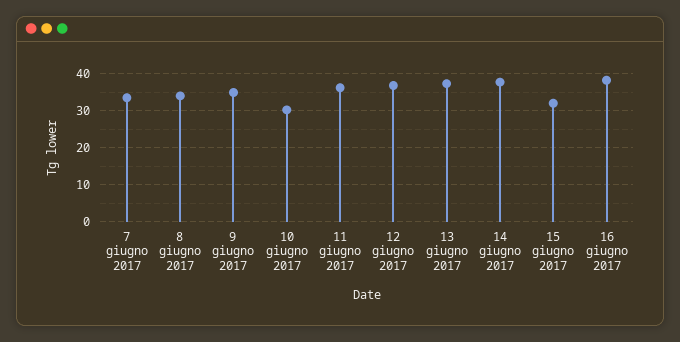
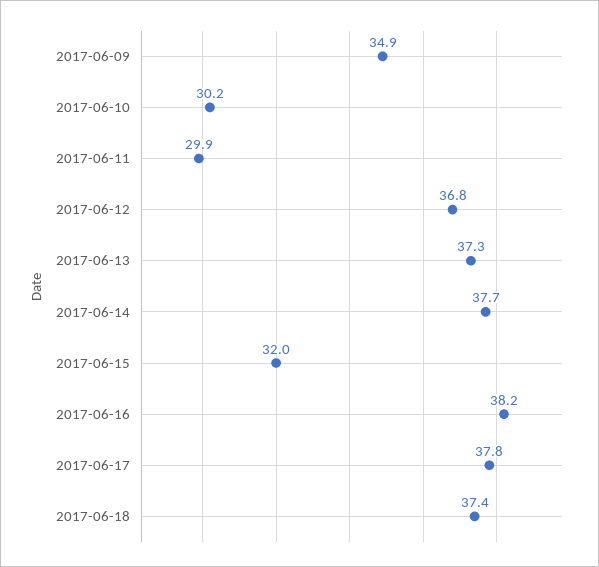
7 giugno 2017: 34 -> none
8 giugno 2017: 34 -> none
11 giugno 2017: 36 -> 29.9
2017-06-17: none -> 37.8
2017-06-18: none -> 37.4

